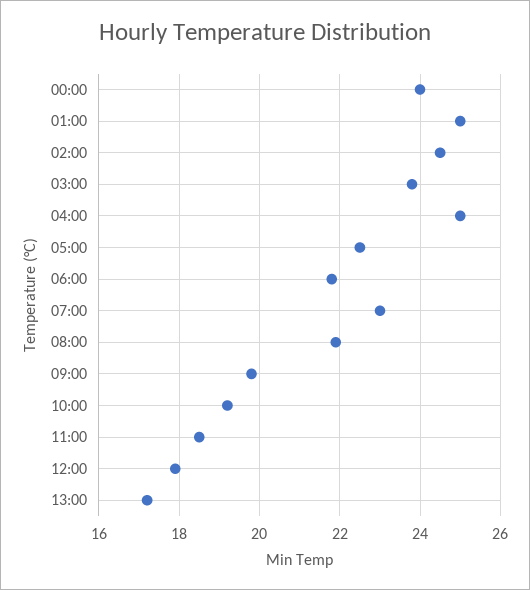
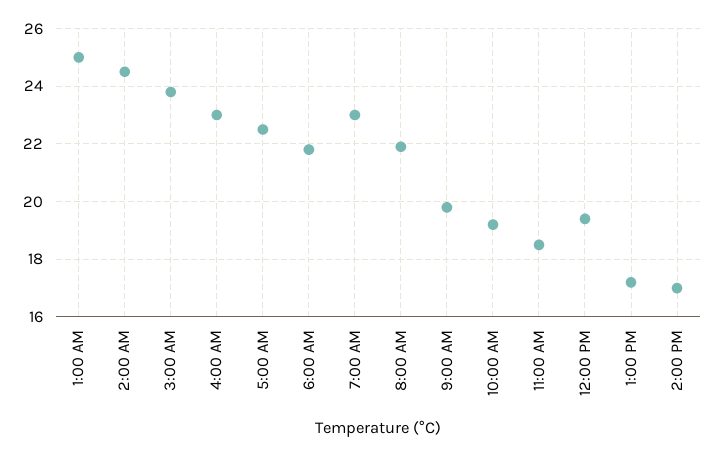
00:00: 24 -> none
04:00: 25 -> 23
12:00: 18 -> 19.5
2:00 PM: none -> 17

